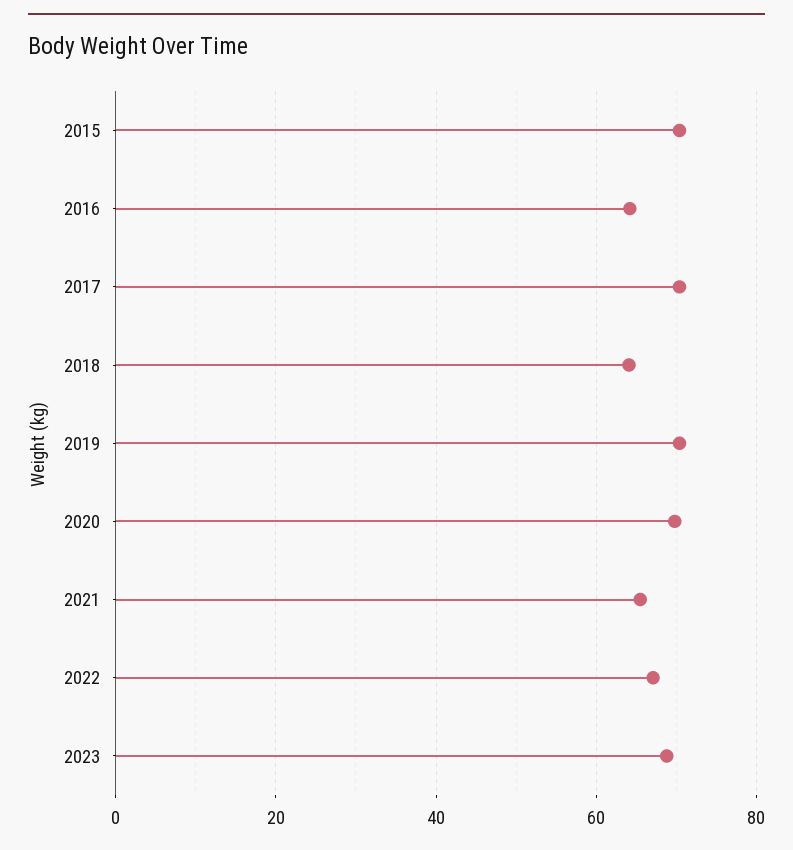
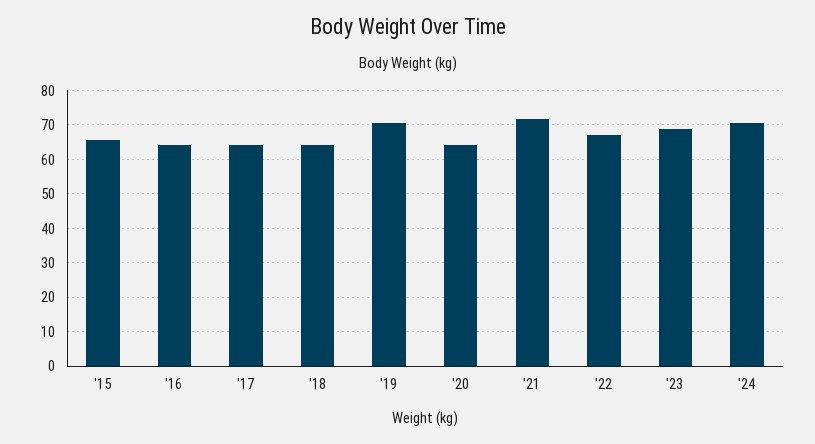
2015: 70 -> 66
2017: 70 -> 64
2020: 70 -> 64
2021: 66 -> 72
'24: none -> 70

